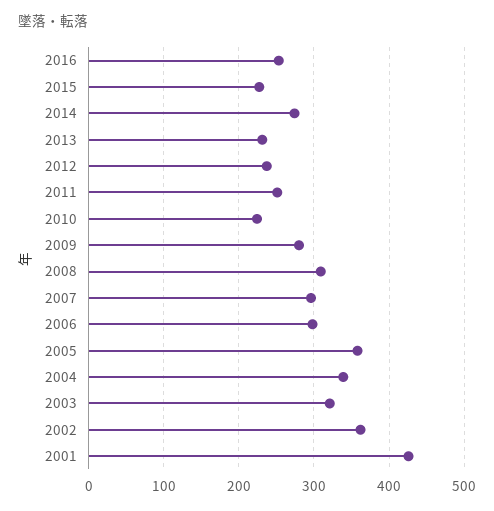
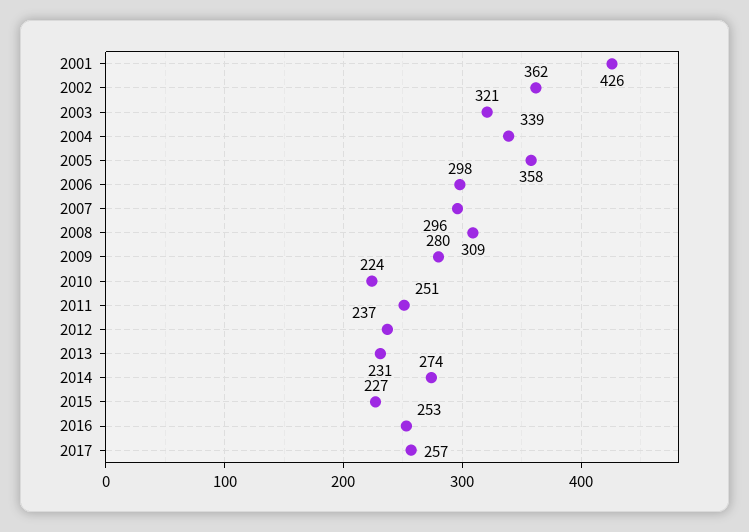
2017: none -> 257

